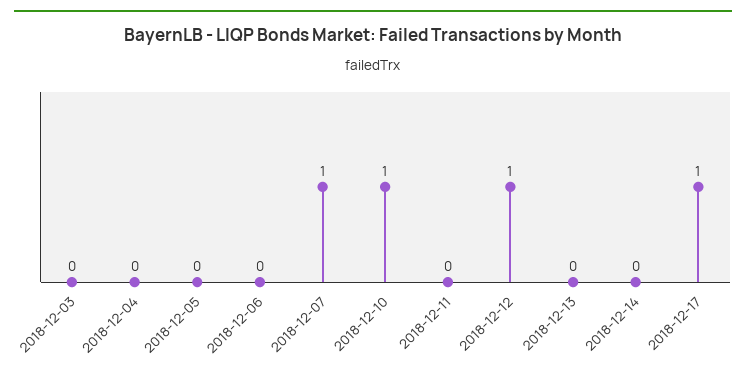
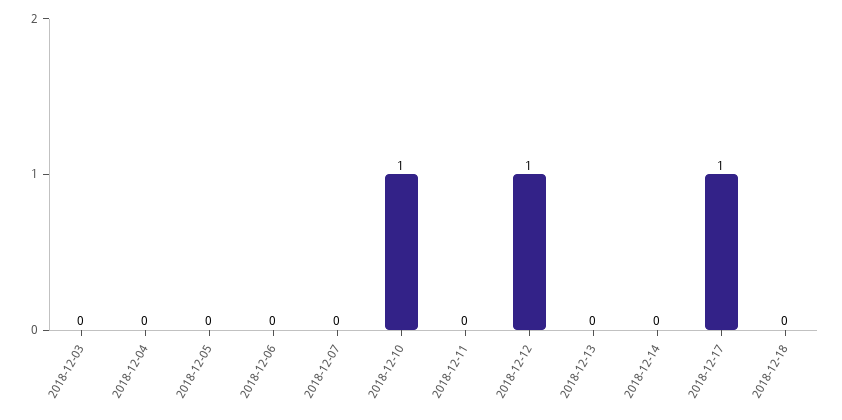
2018-12-07: 1 -> 0
2018-12-18: none -> 0

